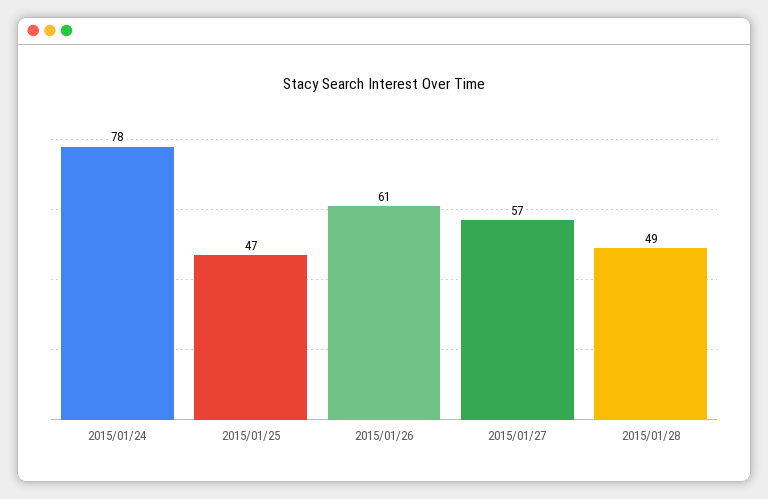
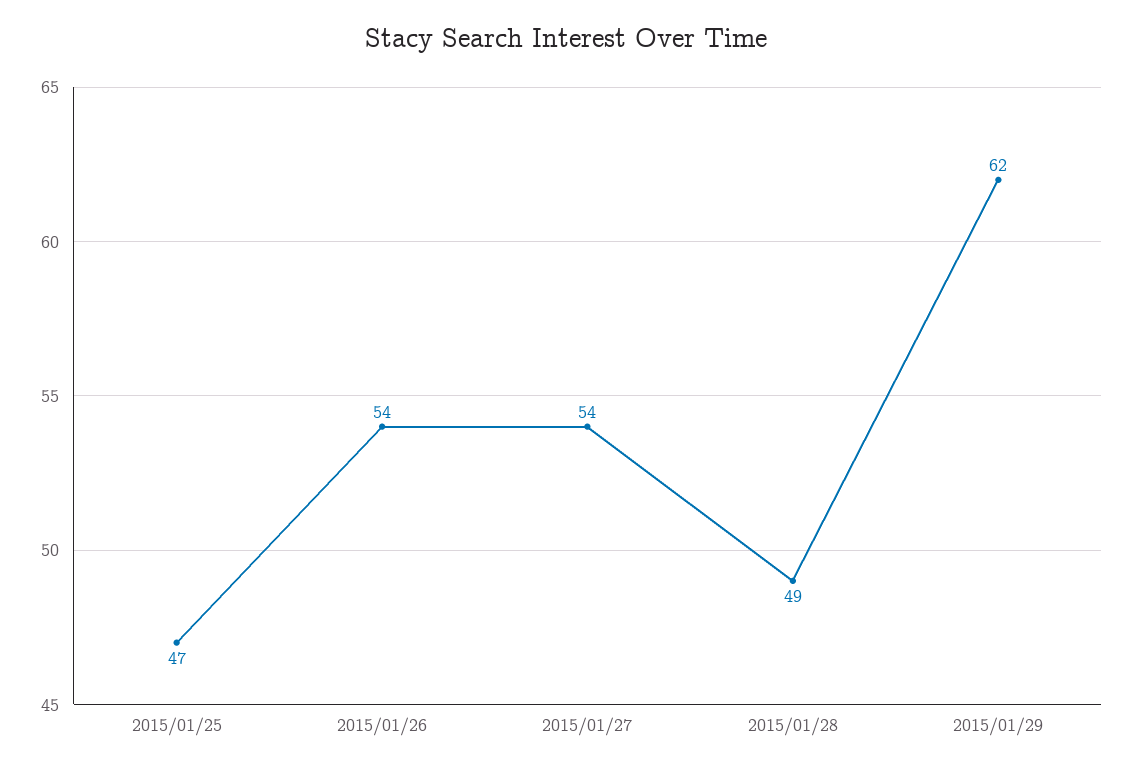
2015/01/24: 78 -> none
2015/01/26: 61 -> 54
2015/01/27: 57 -> 54
2015/01/29: none -> 62

